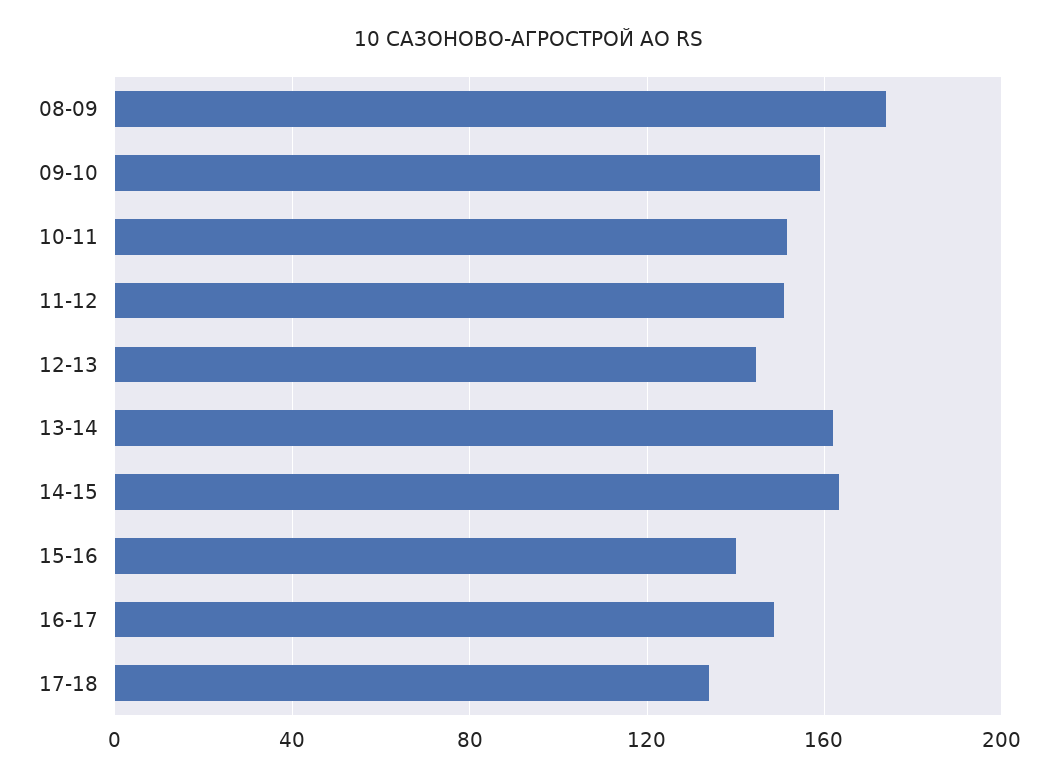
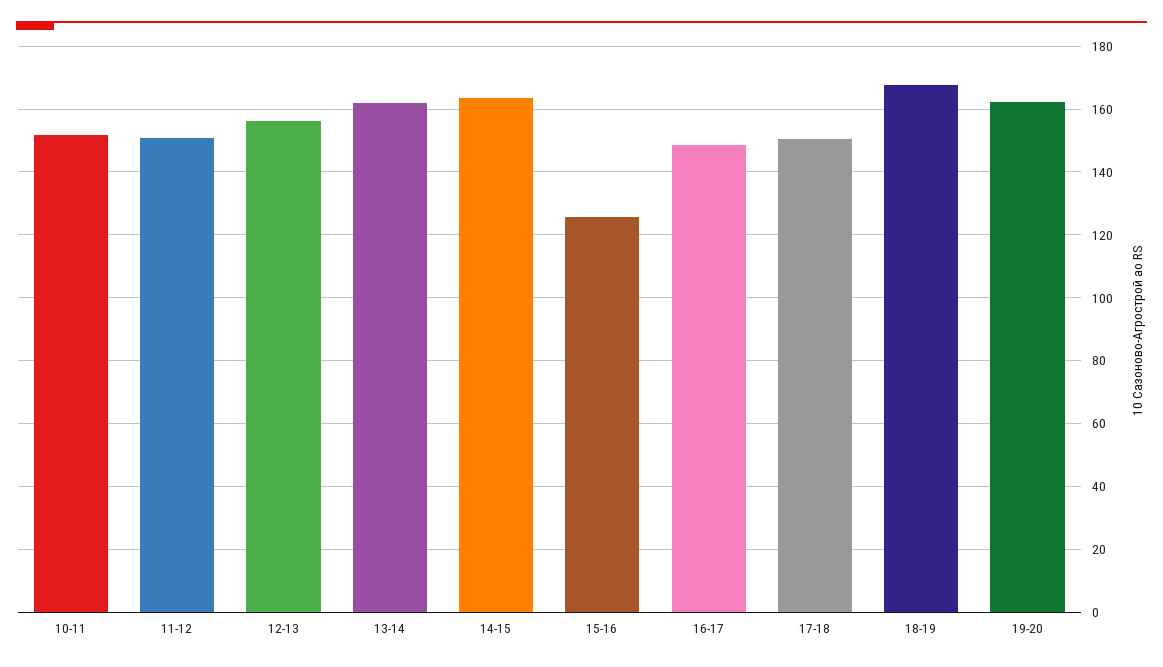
08-09: 175 -> none
09-10: 160 -> none
12-13: 145 -> 156
15-16: 140 -> 126
17-18: 135 -> 150
18-19: none -> 168
19-20: none -> 162

